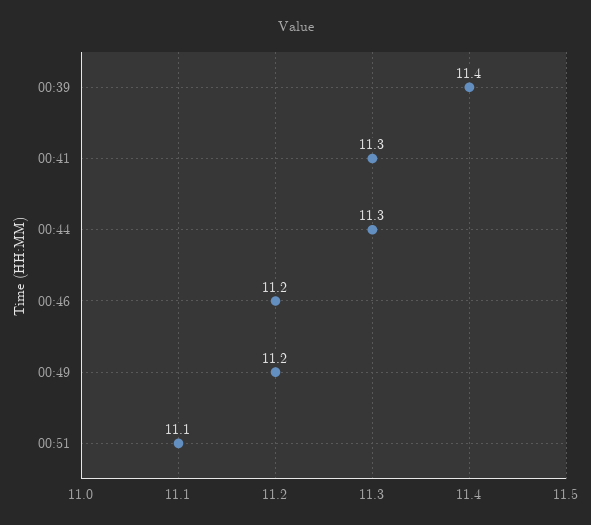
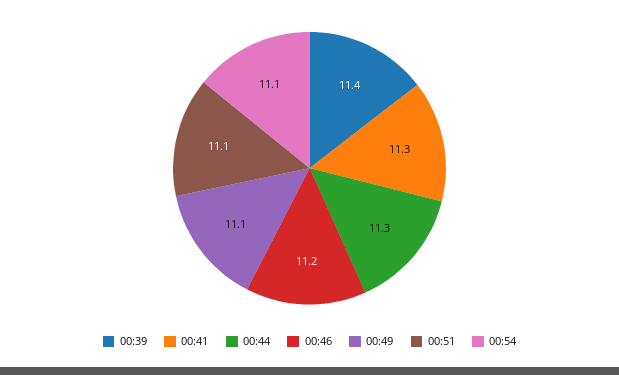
00:49: 11.2 -> 11.1
00:54: none -> 11.1

